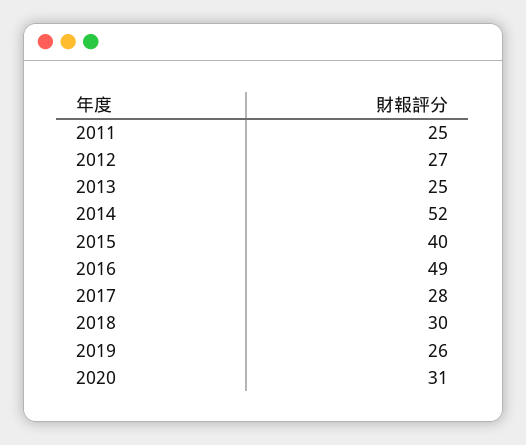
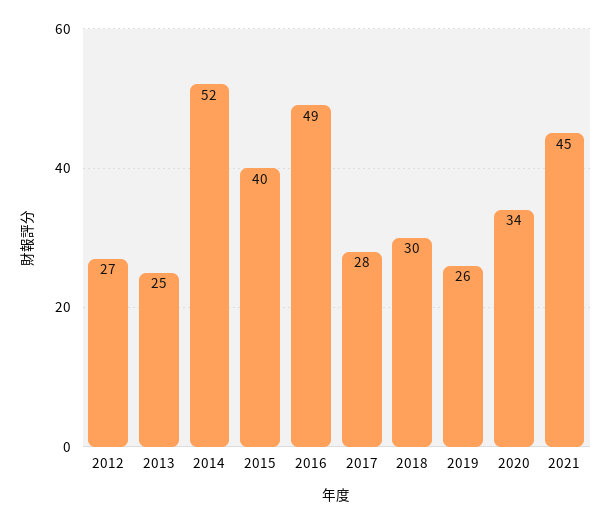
2011: 25 -> none
2020: 31 -> 34
2021: none -> 45

